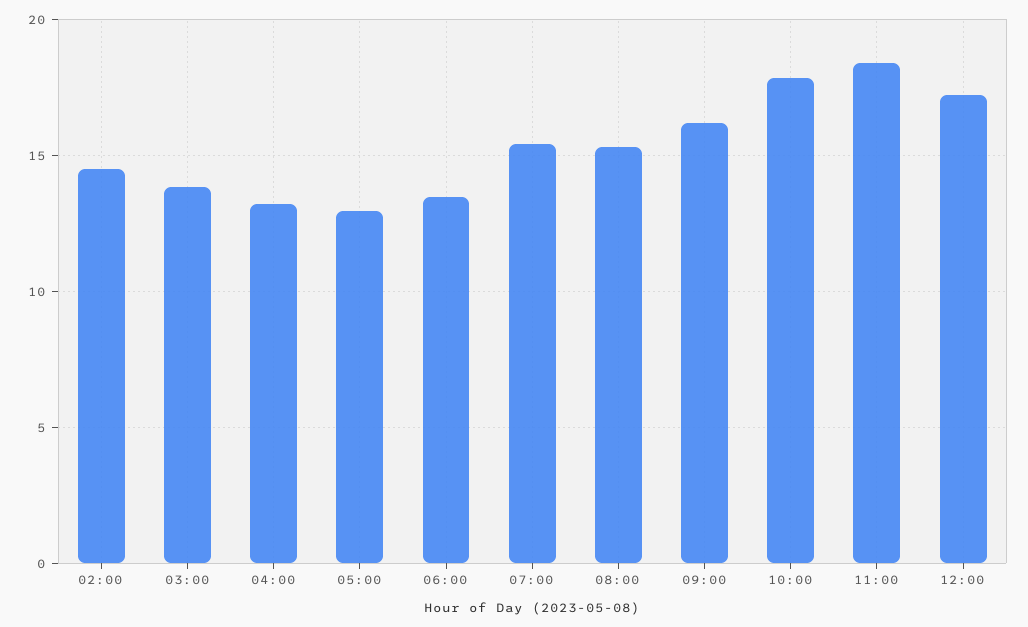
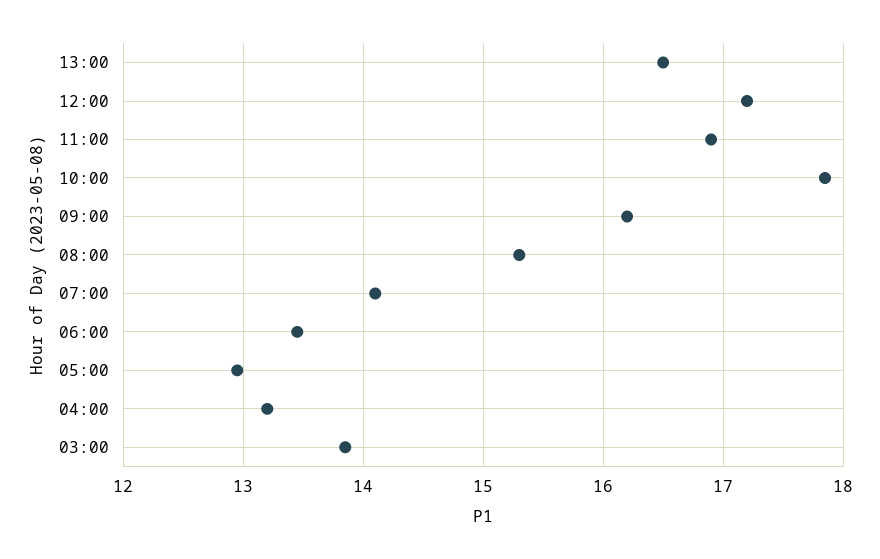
02:00: 14.5 -> none
07:00: 15.5 -> 14.1
11:00: 18.5 -> 16.9
13:00: none -> 16.5

